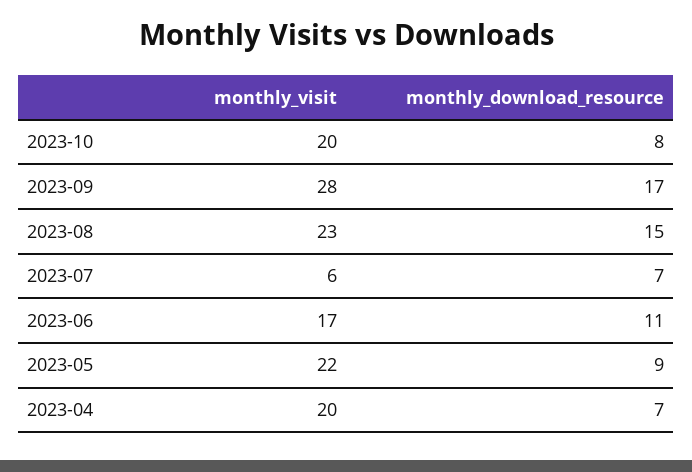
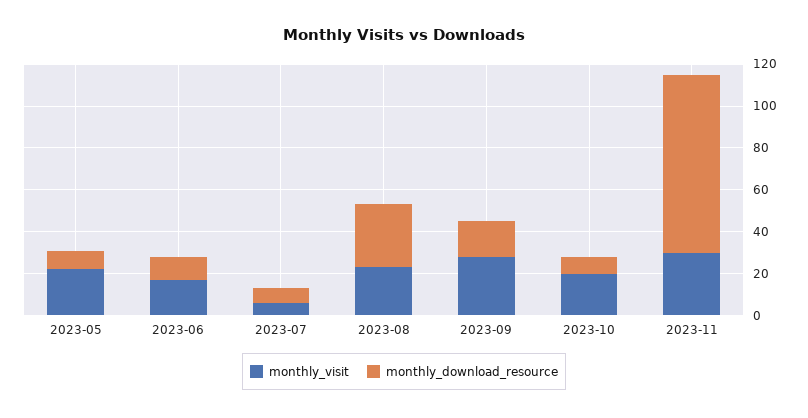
monthly_download_resource, 2023-08: 15 -> 30
monthly_visit, 2023-04: 20 -> none
monthly_download_resource, 2023-04: 7 -> none
monthly_visit, 2023-11: none -> 30
monthly_download_resource, 2023-11: none -> 85

